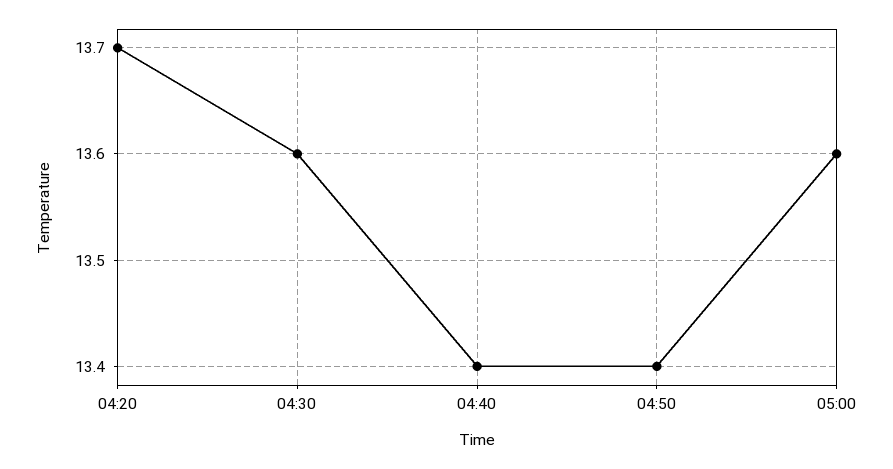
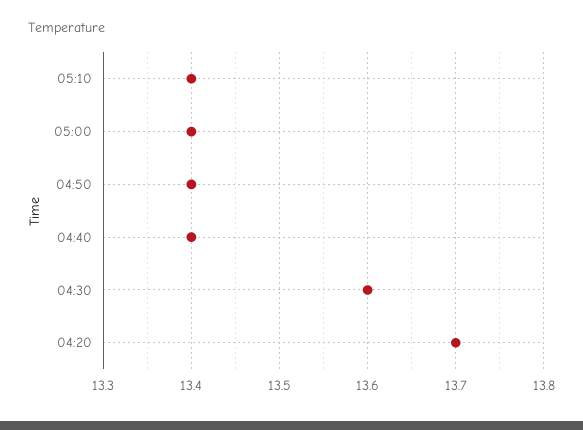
05:00: 13.6 -> 13.4
05:10: none -> 13.4

